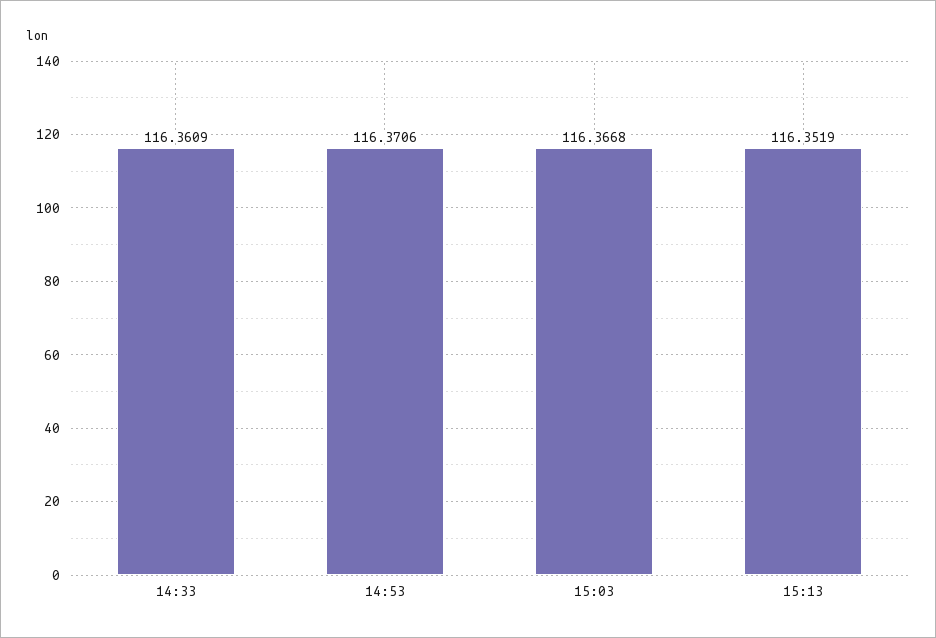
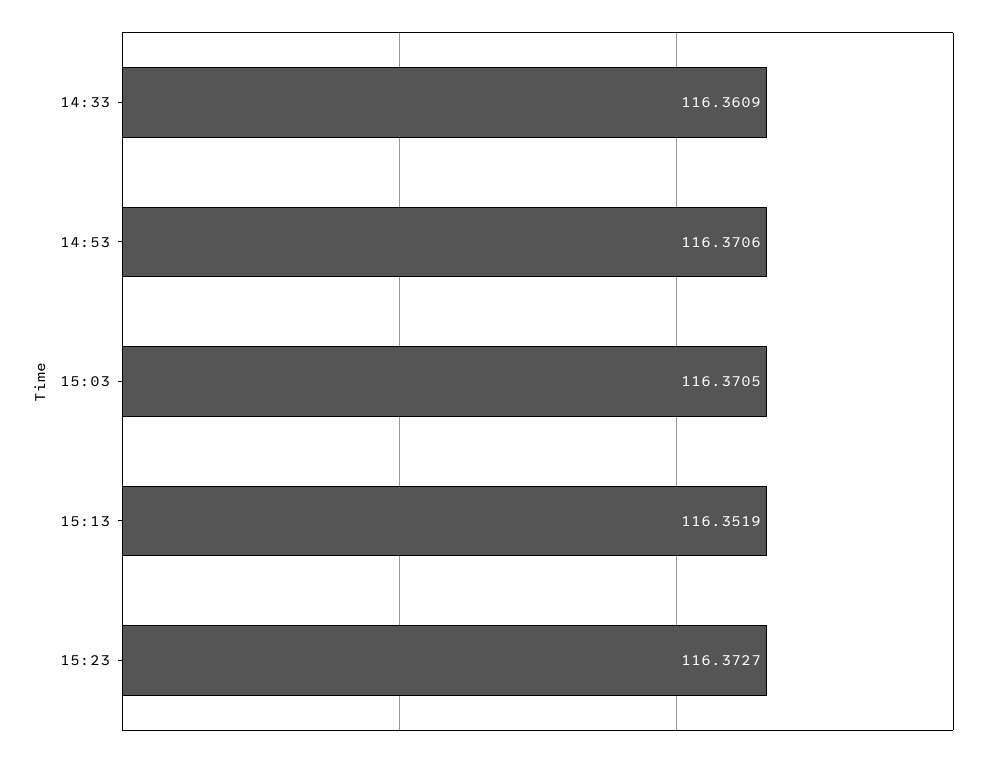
15:03: 116.3668 -> 116.3705
15:23: none -> 116.3727

